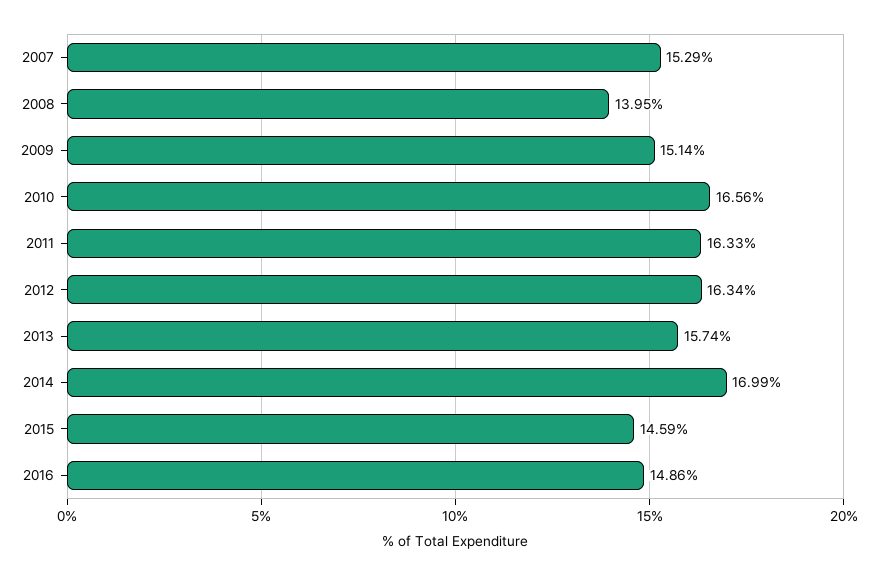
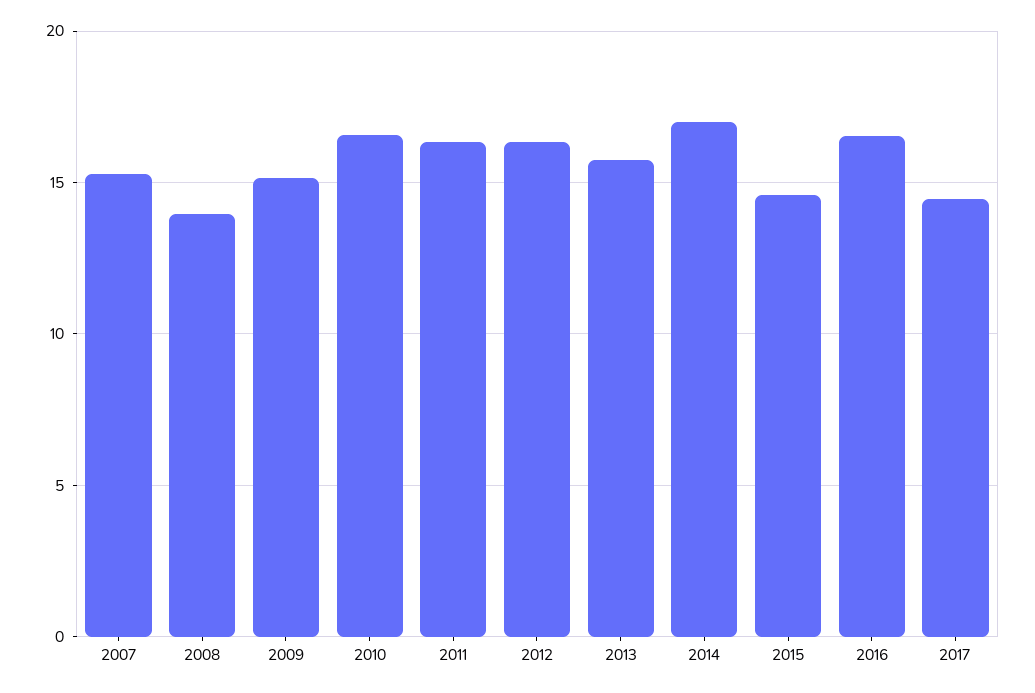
2016: 14.86 -> 16.5
2017: none -> 14.5

